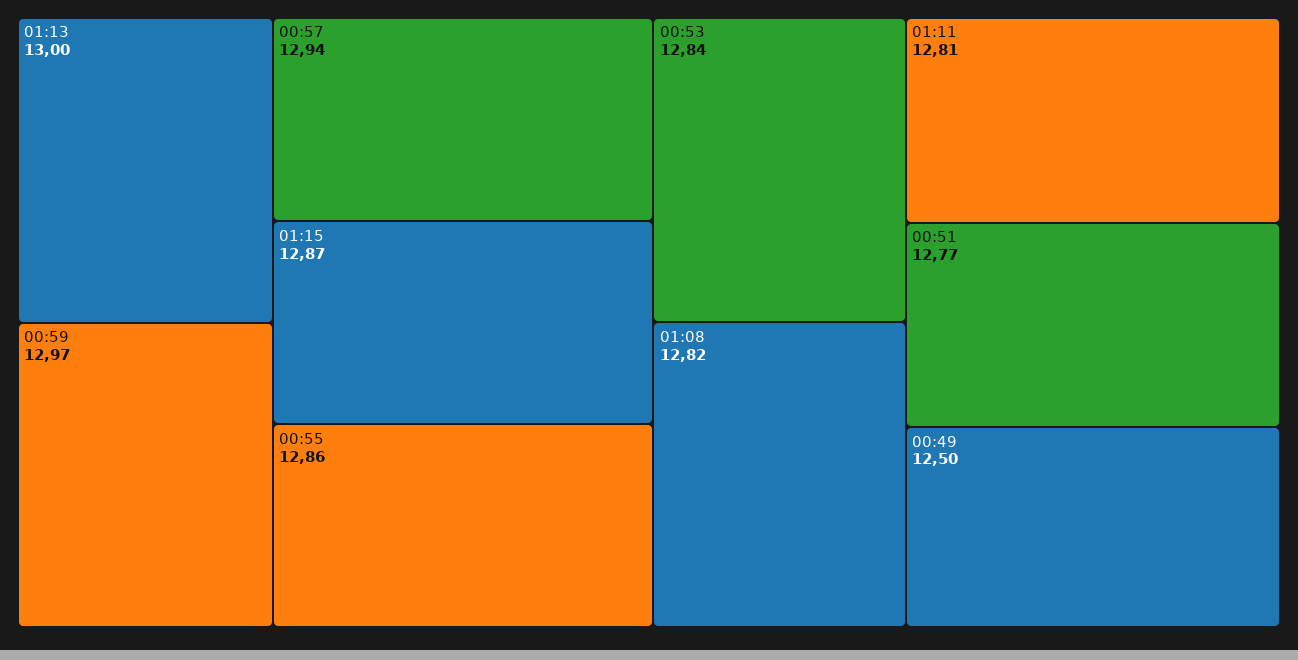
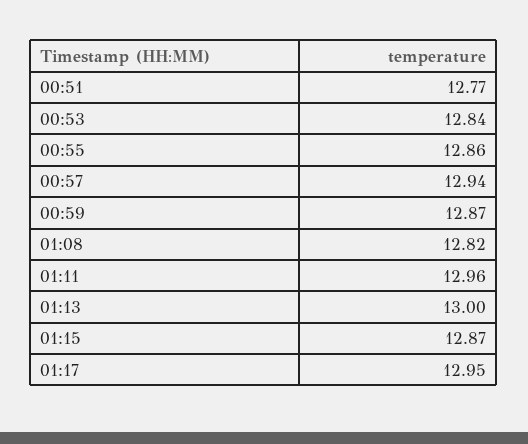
00:59: 12.97 -> 12.87
01:11: 12.81 -> 12.96
00:49: 12.5 -> none
01:17: none -> 12.95

